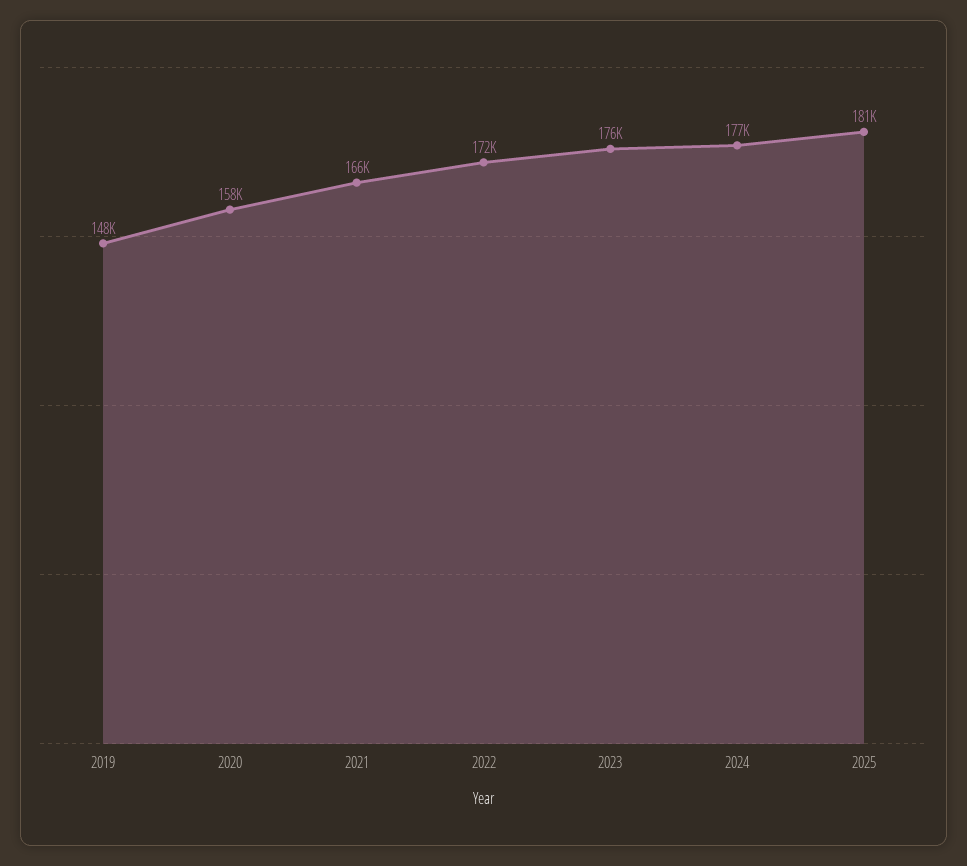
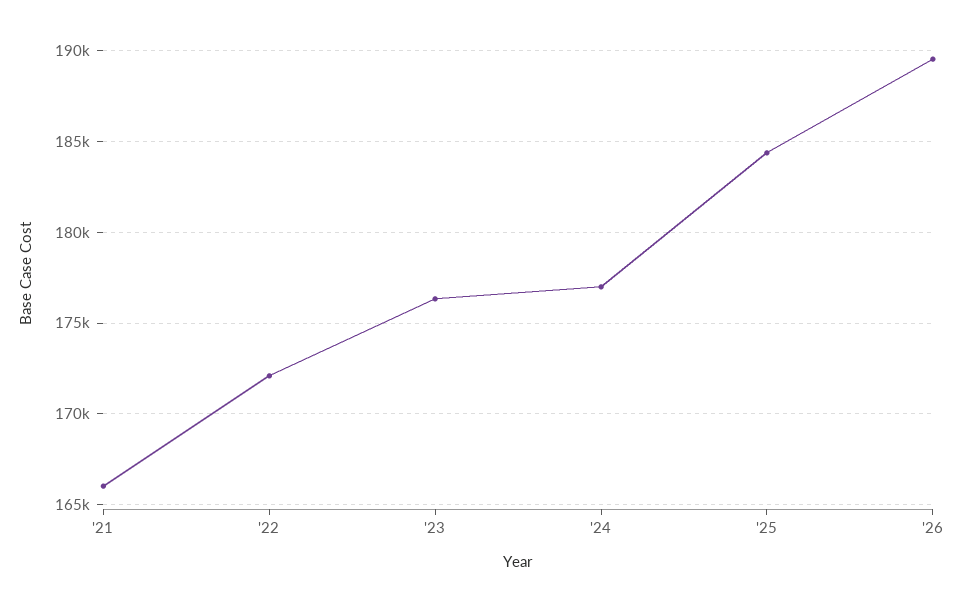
2019: 148000 -> none
2020: 158000 -> none
2025: 181000 -> 184500
'26: none -> 189500

